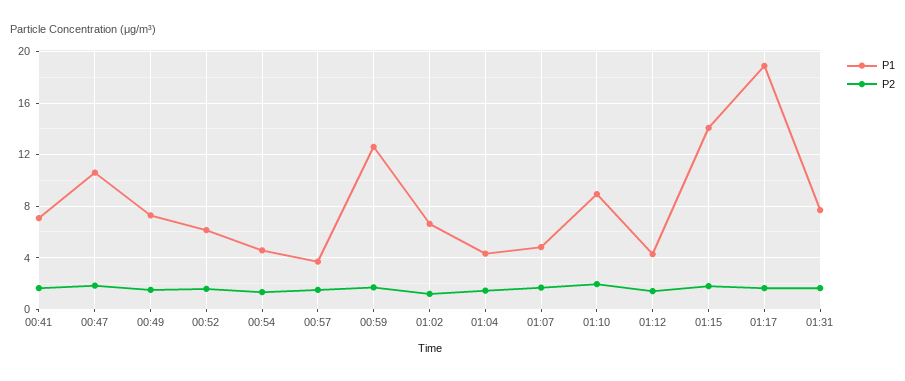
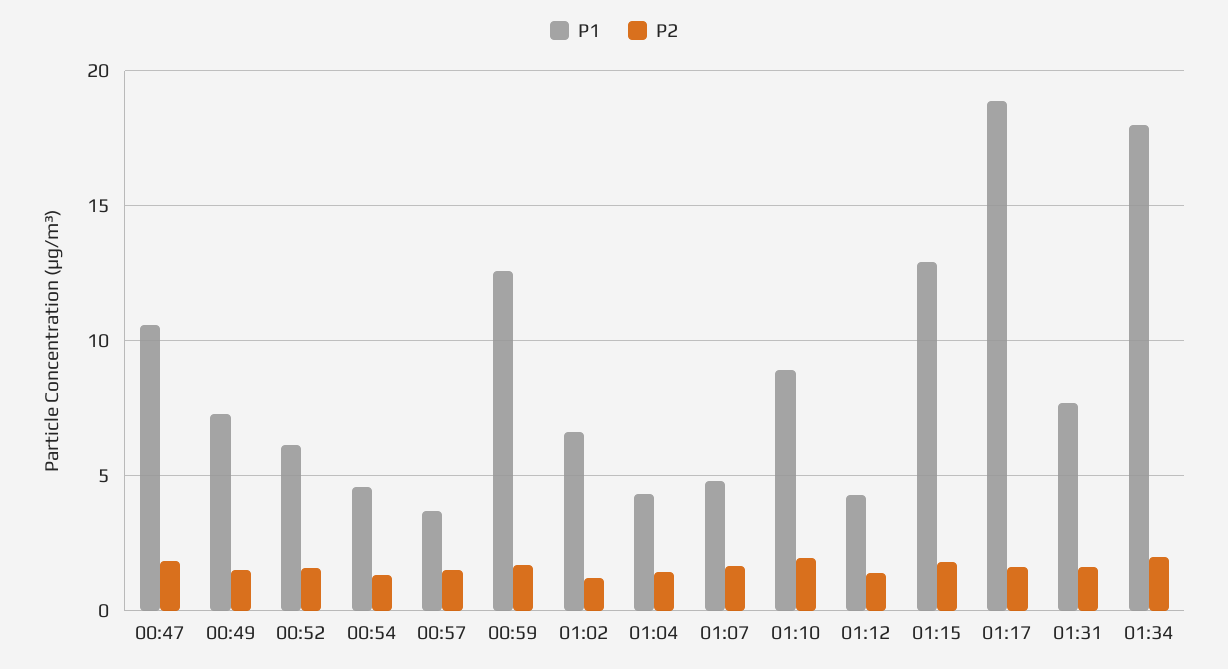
P1, 00:41: 7 -> none
P2, 00:41: 1.5 -> none
P1, 01:15: 14 -> 13
P1, 01:34: none -> 18
P2, 01:34: none -> 2

